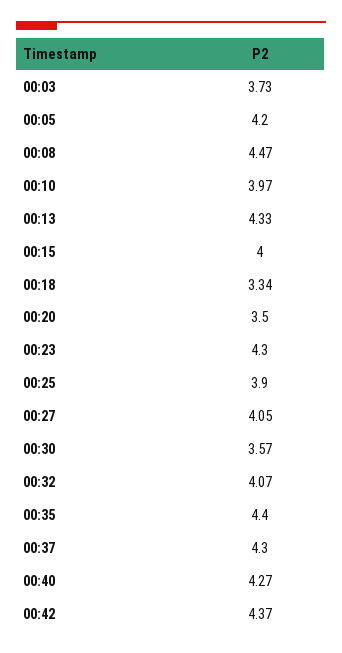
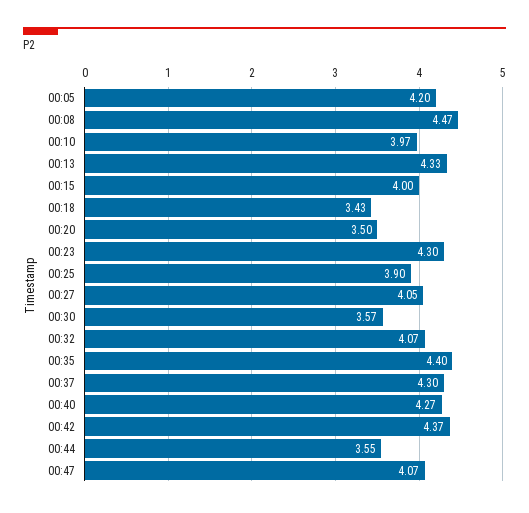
00:03: 3.73 -> none
00:18: 3.34 -> 3.43
00:44: none -> 3.55
00:47: none -> 4.07

